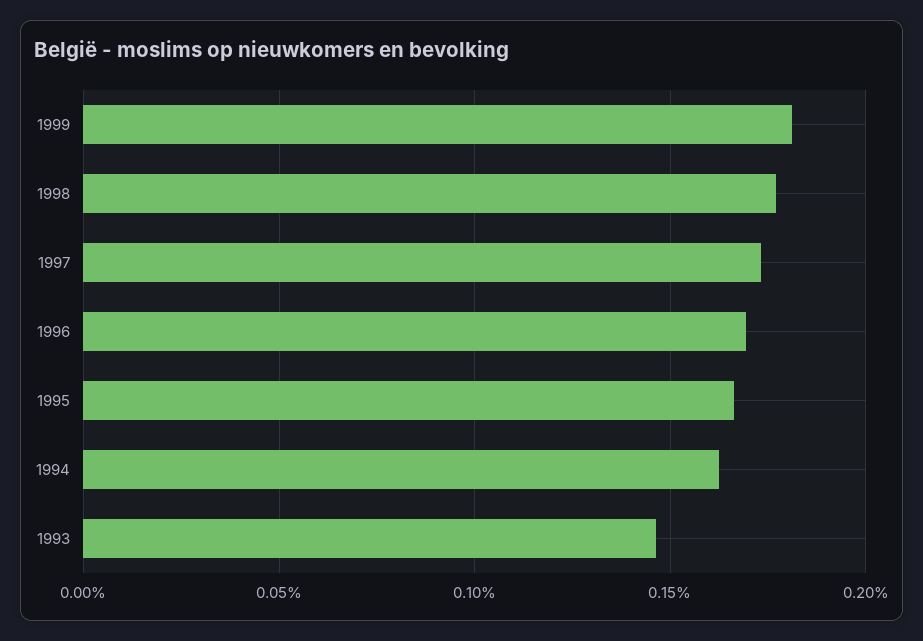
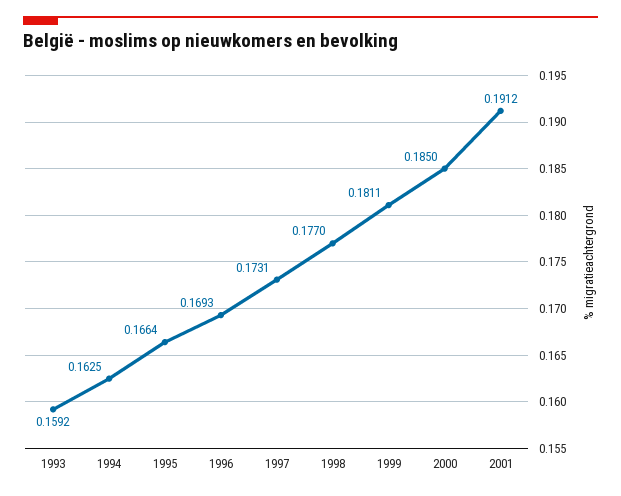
1993: 0.145 -> 0.1592
2000: none -> 0.185
2001: none -> 0.1912

